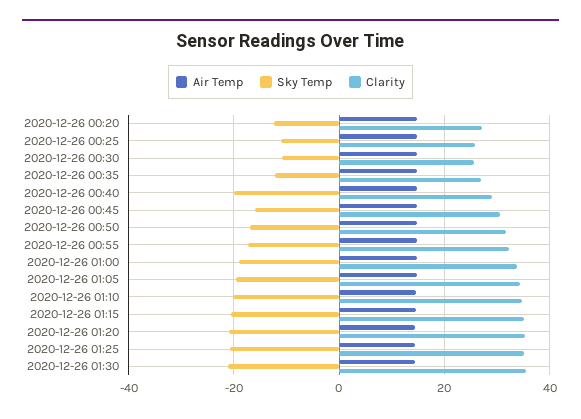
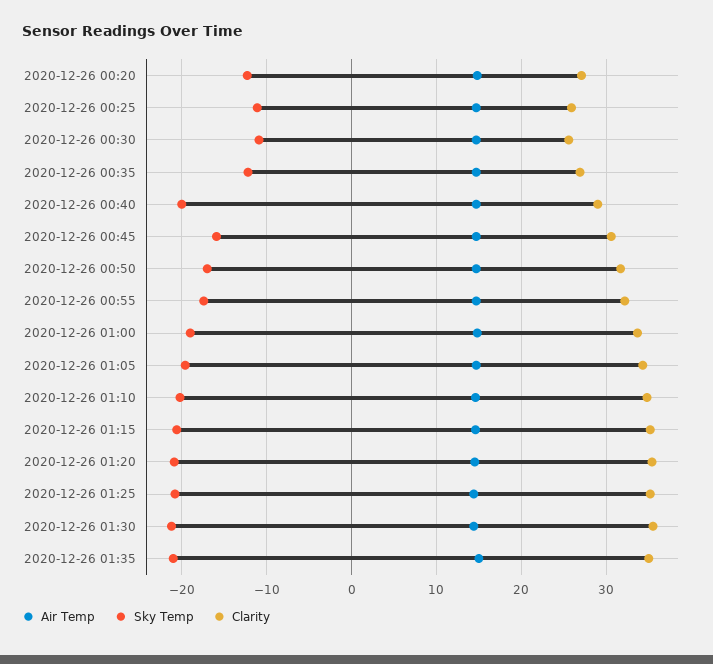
Air Temp, 2020-12-26 01:35: none -> 15
Sky Temp, 2020-12-26 01:35: none -> -21
Clarity, 2020-12-26 01:35: none -> 35

